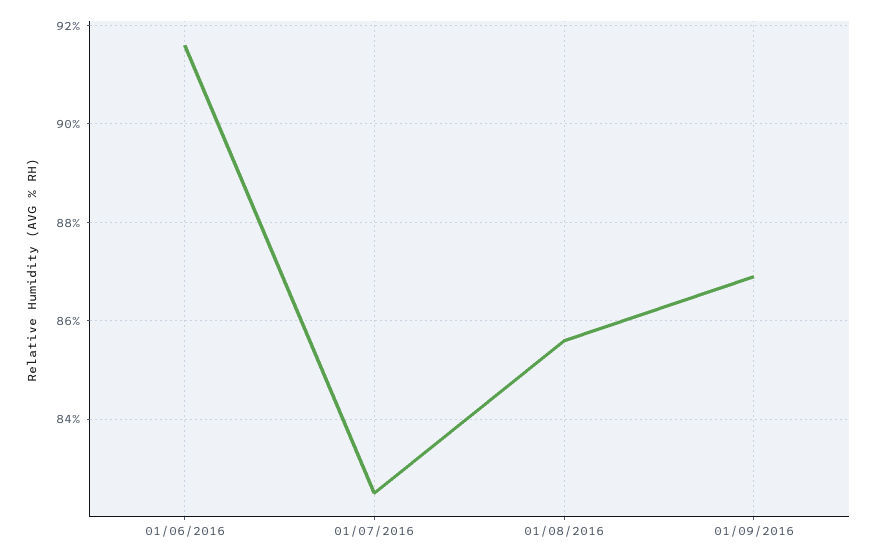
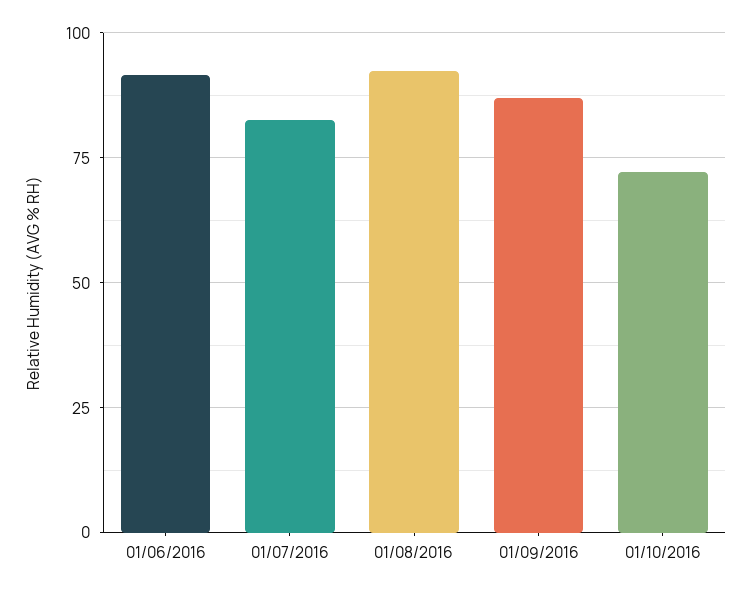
01/08/2016: 85.5 -> 92.5
01/10/2016: none -> 72.5

